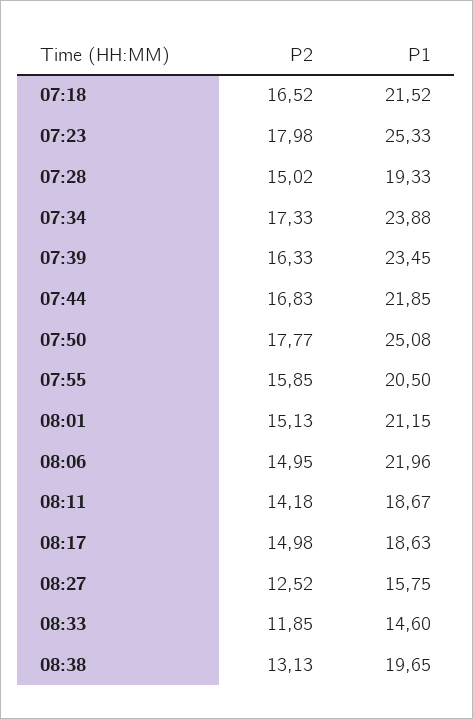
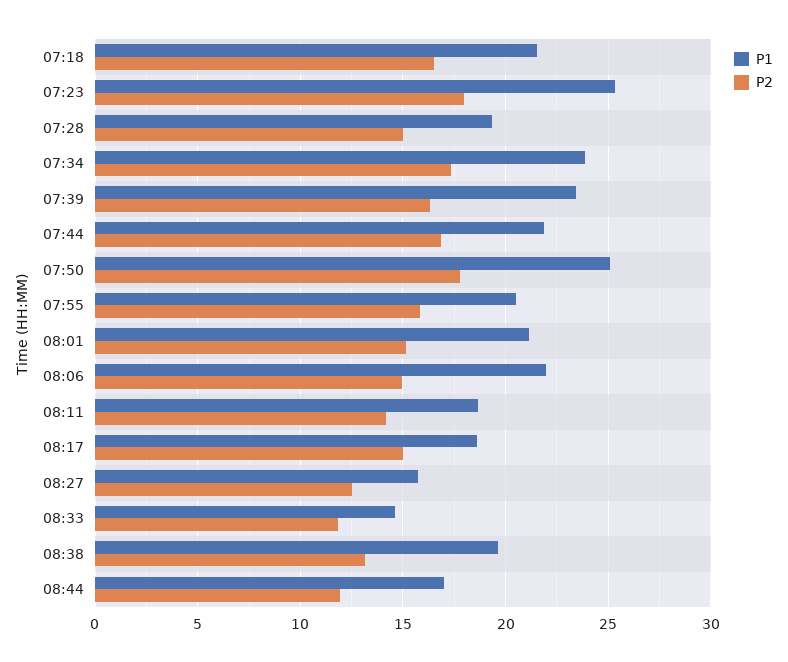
P1, 08:44: none -> 17
P2, 08:44: none -> 12

